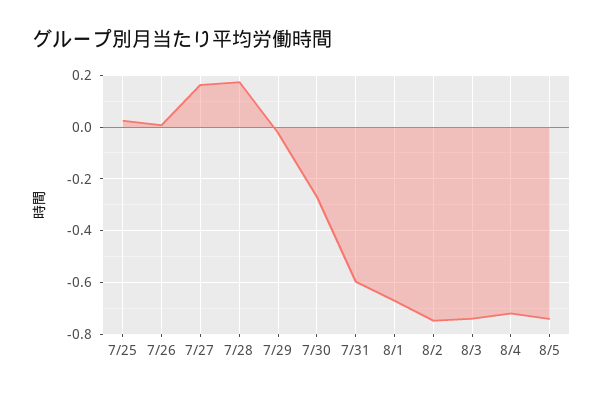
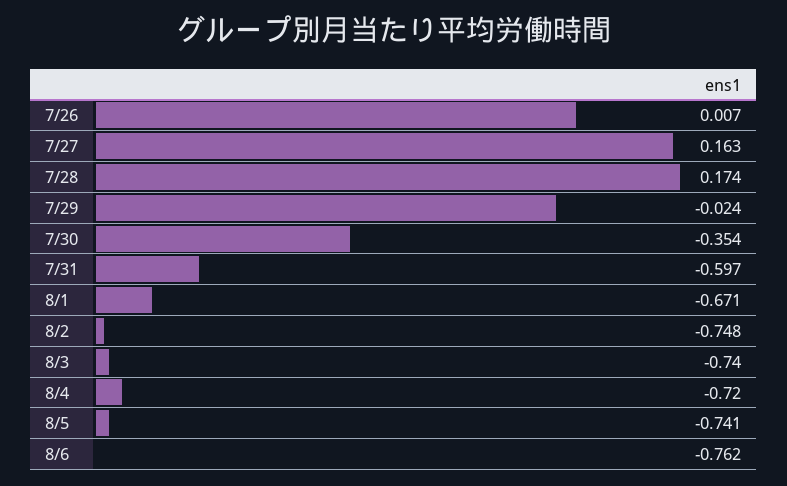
7/25: 0.025 -> none
7/30: -0.275 -> -0.354
8/6: none -> -0.762

